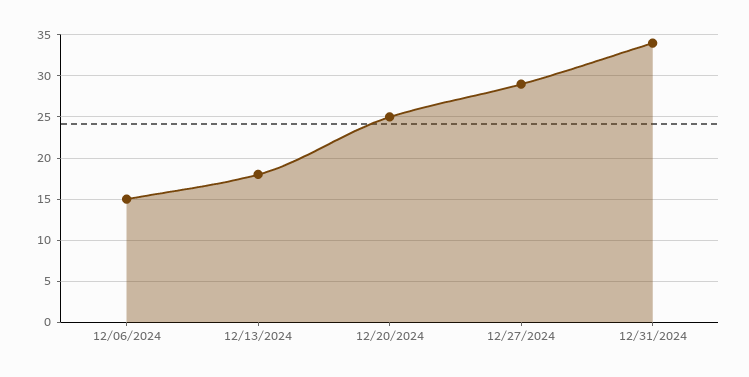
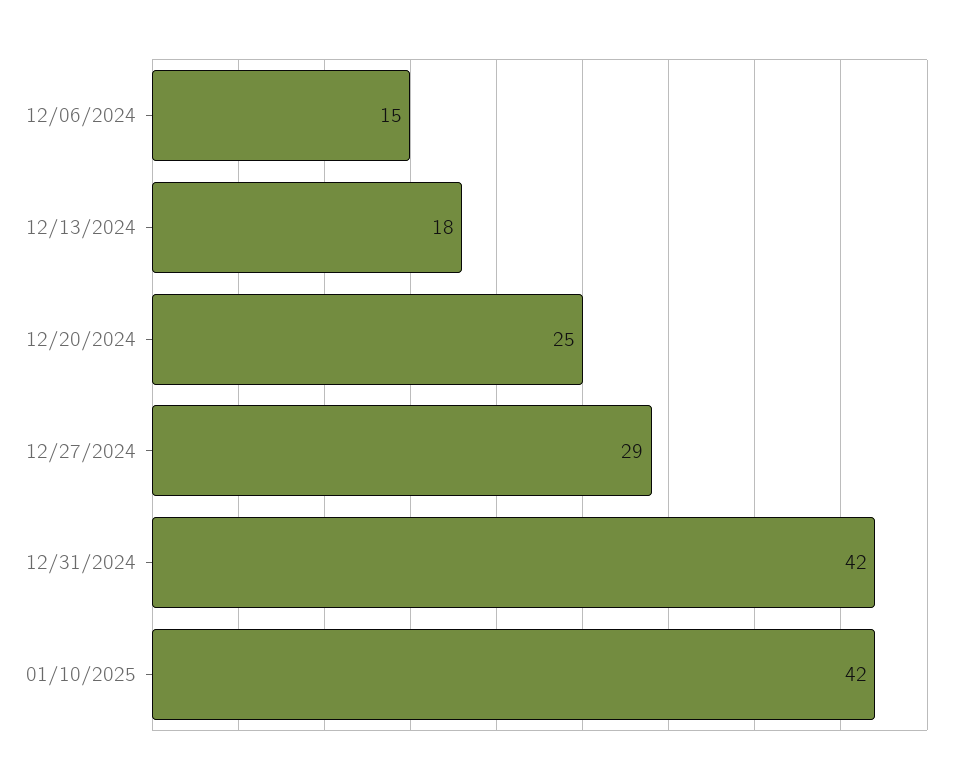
12/31/2024: 34 -> 42
01/10/2025: none -> 42

